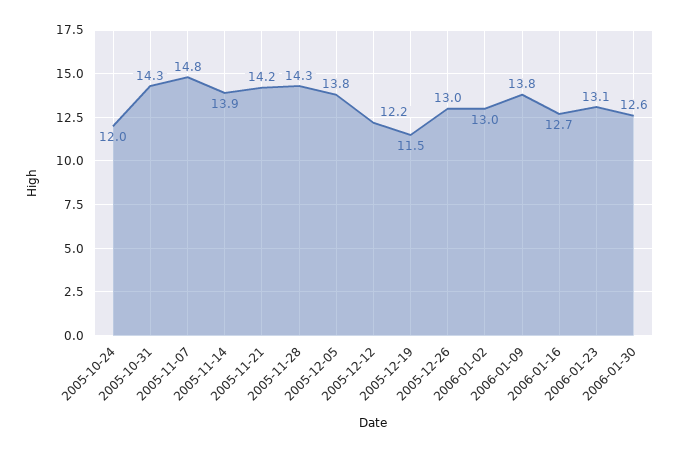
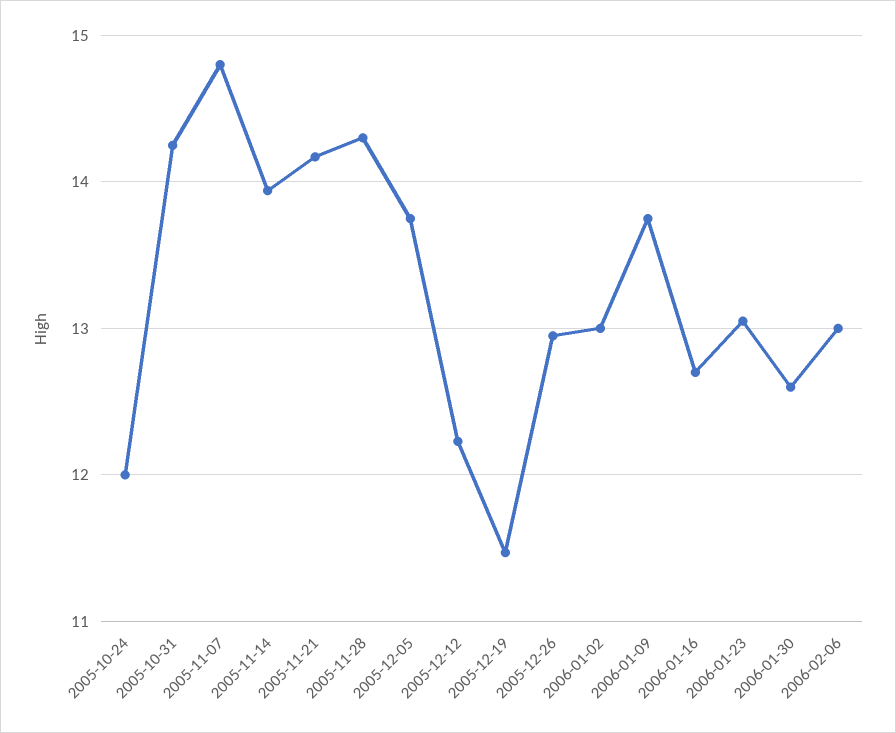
2006-02-06: none -> 13

